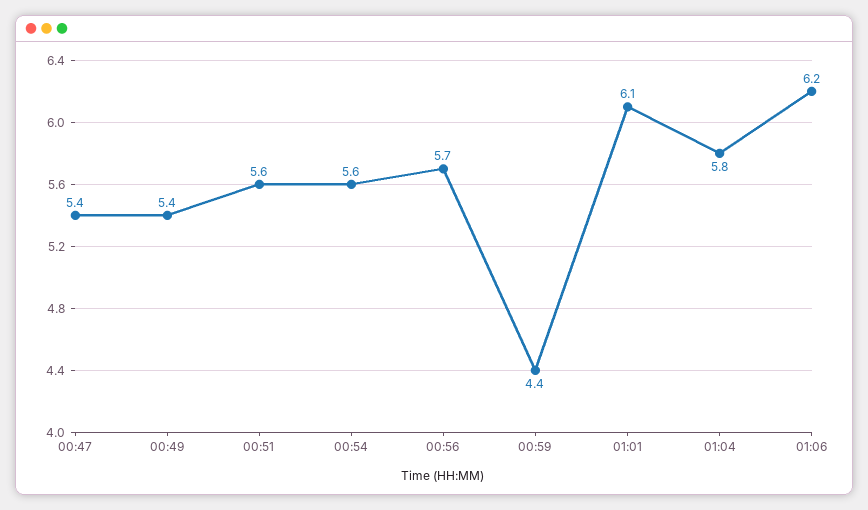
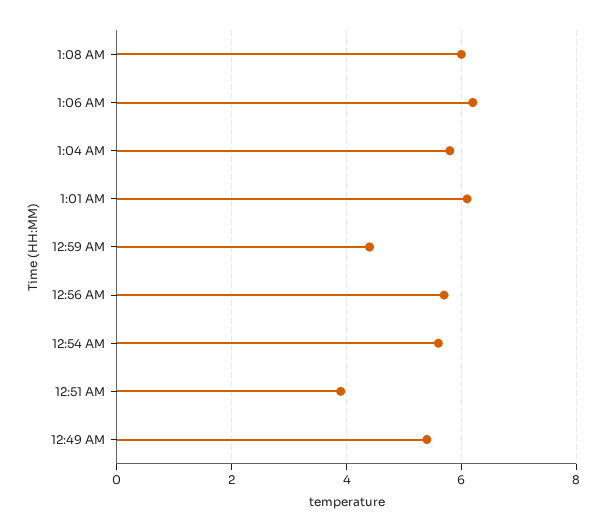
00:47: 5.4 -> none
00:51: 5.6 -> 4
1:08 AM: none -> 6

